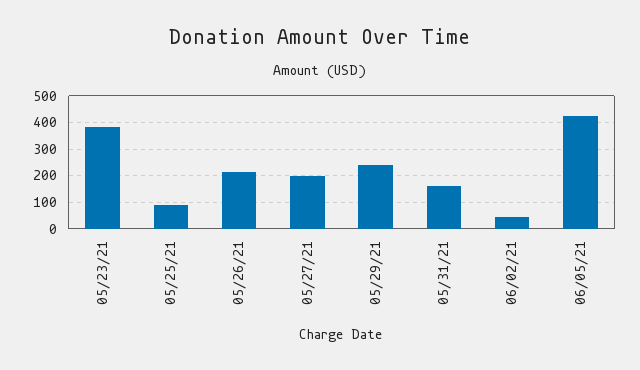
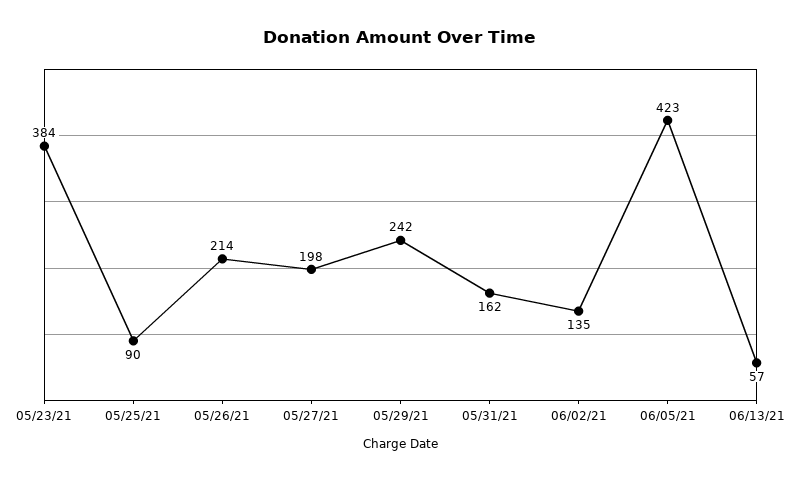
06/02/21: 50 -> 135
06/13/21: none -> 57

